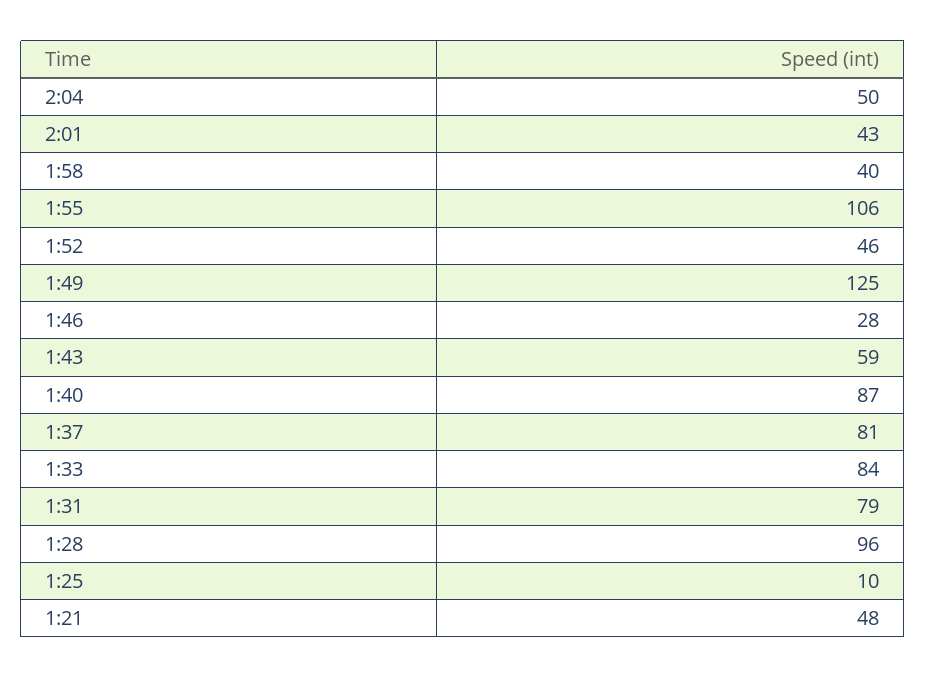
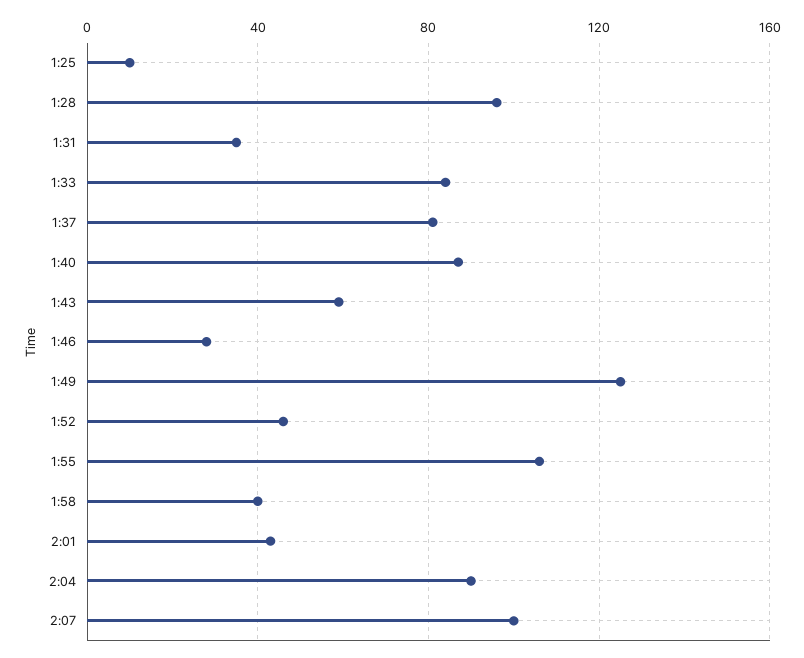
2:04: 50 -> 90
1:31: 79 -> 35
1:21: 48 -> none
2:07: none -> 100

